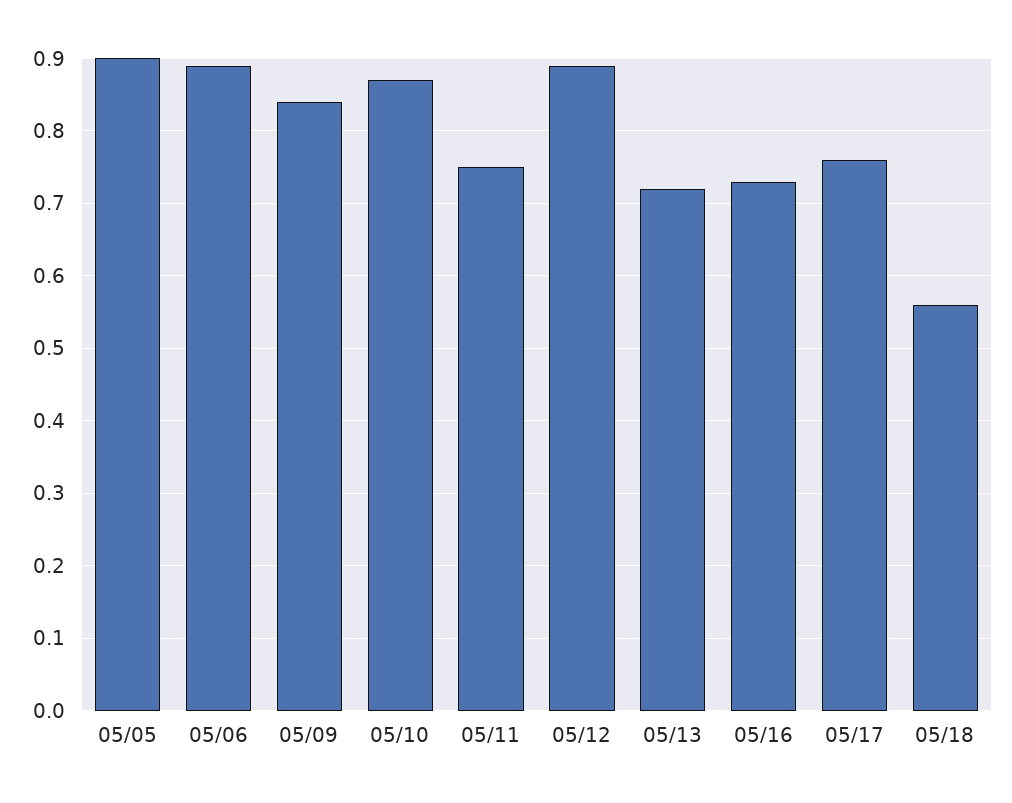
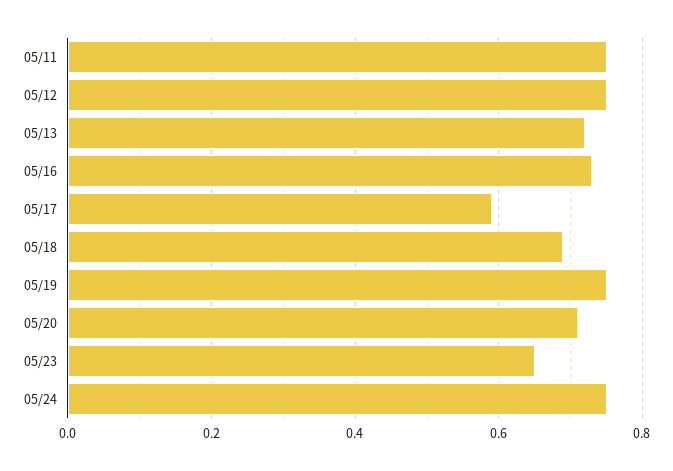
05/05: 0.9 -> none
05/06: 0.89 -> none
05/09: 0.84 -> none
05/10: 0.87 -> none
05/12: 0.89 -> 0.75
05/17: 0.76 -> 0.6
05/18: 0.56 -> 0.7
05/19: none -> 0.75
05/20: none -> 0.7
05/23: none -> 0.65
05/24: none -> 0.75

